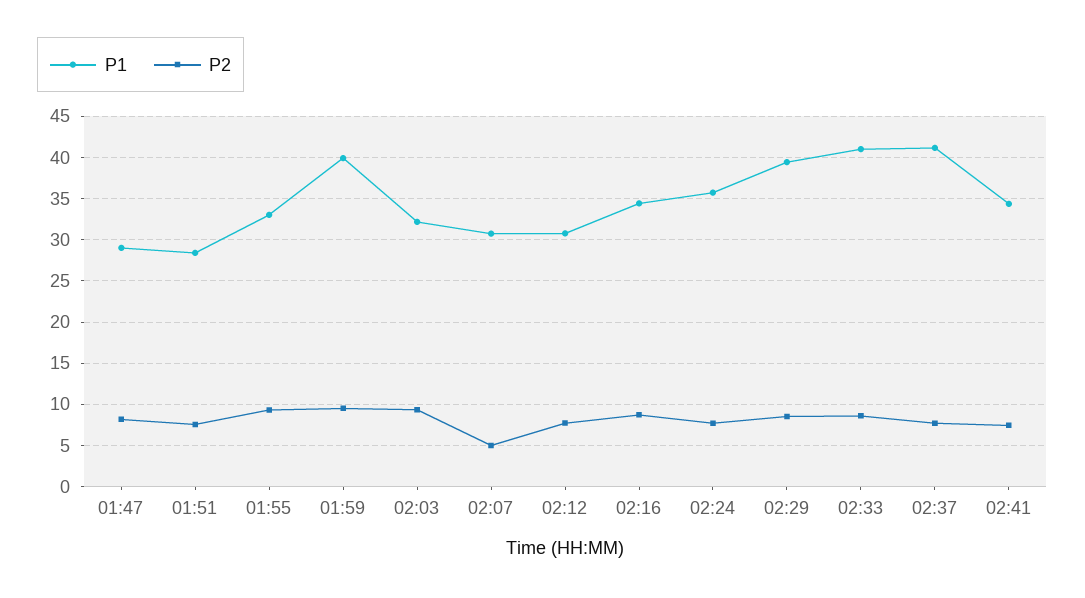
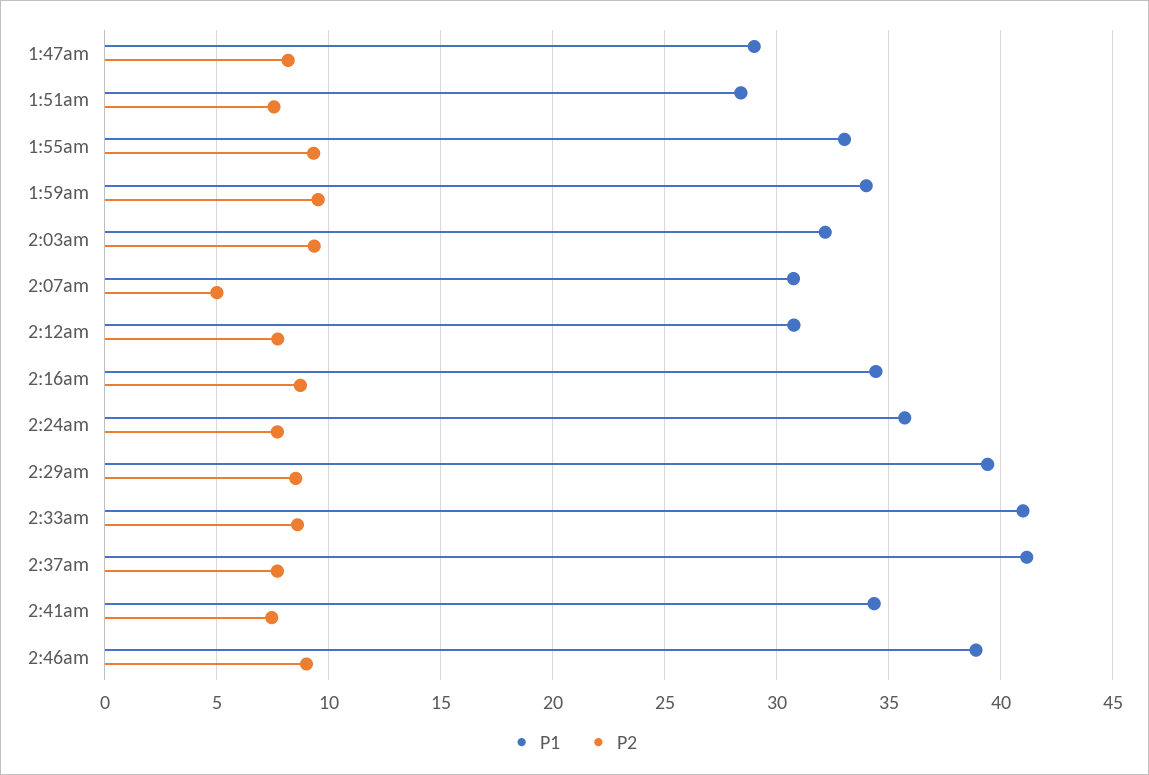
P1, 01:59: 40 -> 34
P1, 2:46am: none -> 39
P2, 2:46am: none -> 9

